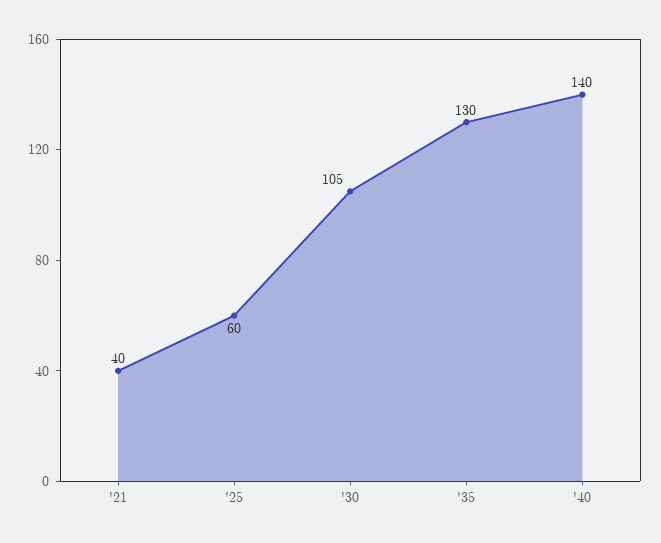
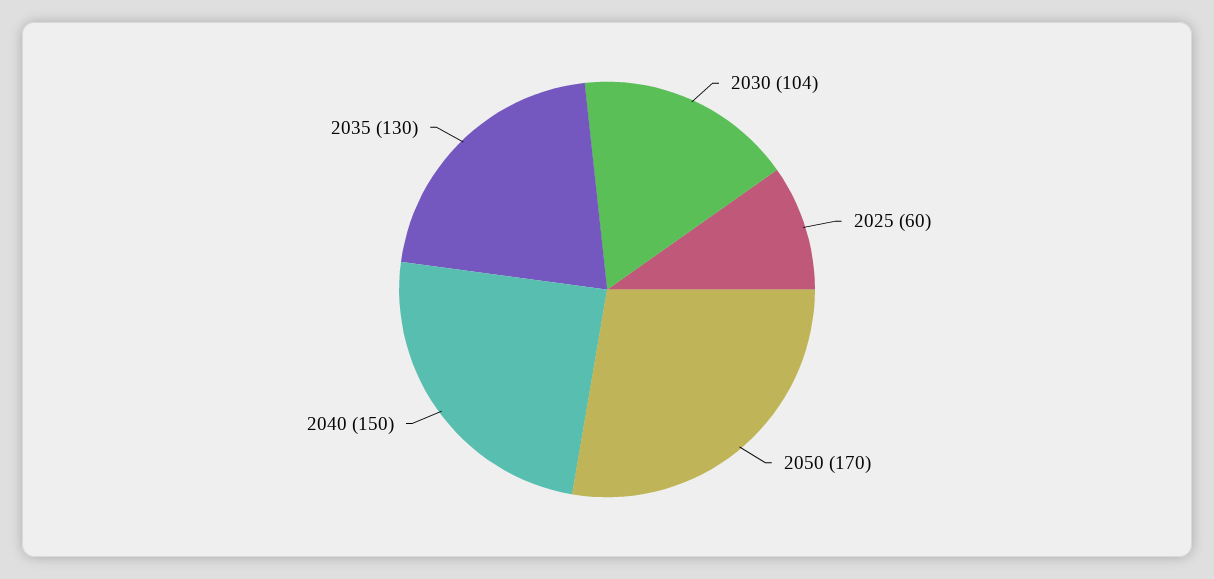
'21: 40 -> none
'30: 105 -> 104
'40: 140 -> 150
2050: none -> 170

